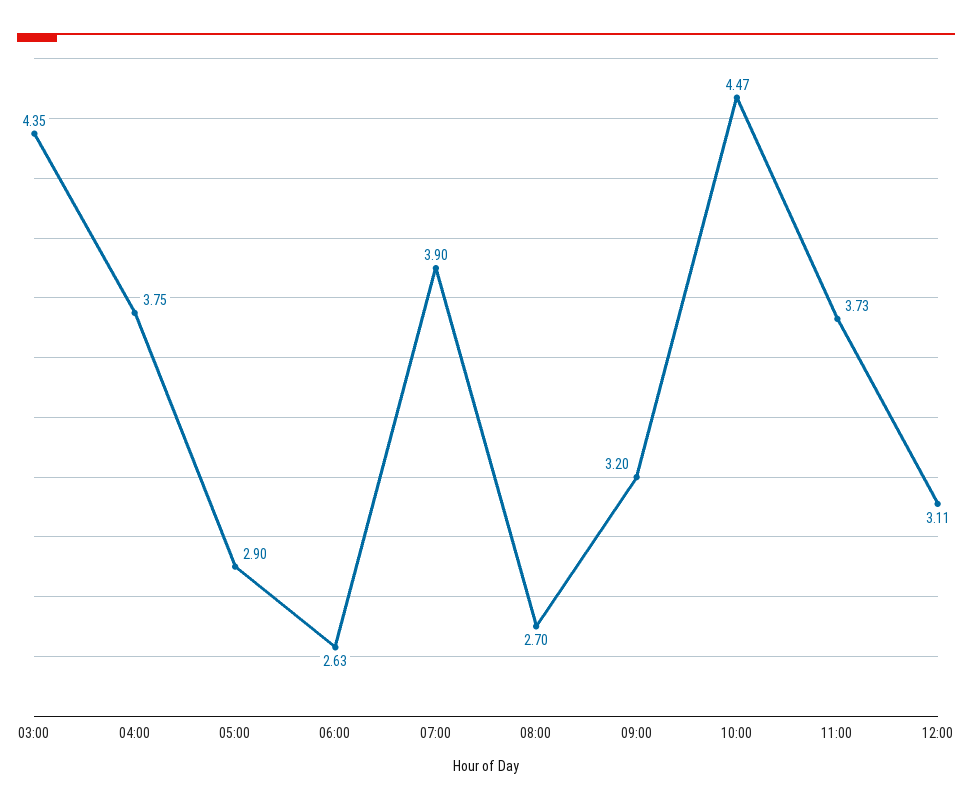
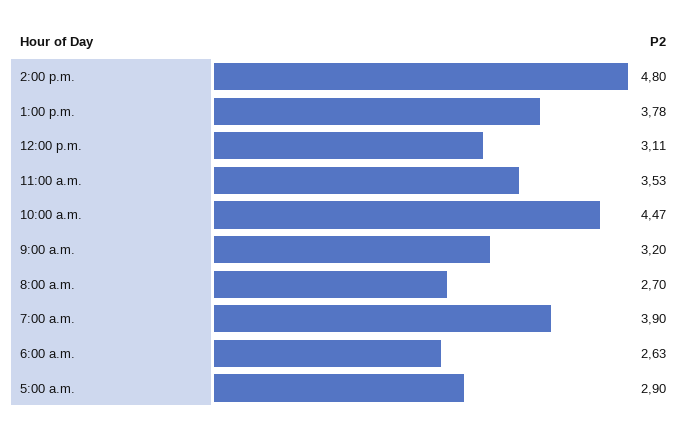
03:00: 4.35 -> none
04:00: 3.75 -> none
11:00: 3.73 -> 3.53
2:00 p.m.: none -> 4.8
1:00 p.m.: none -> 3.78

